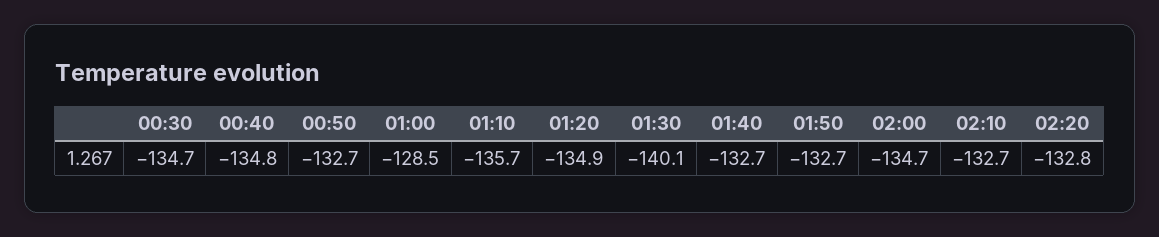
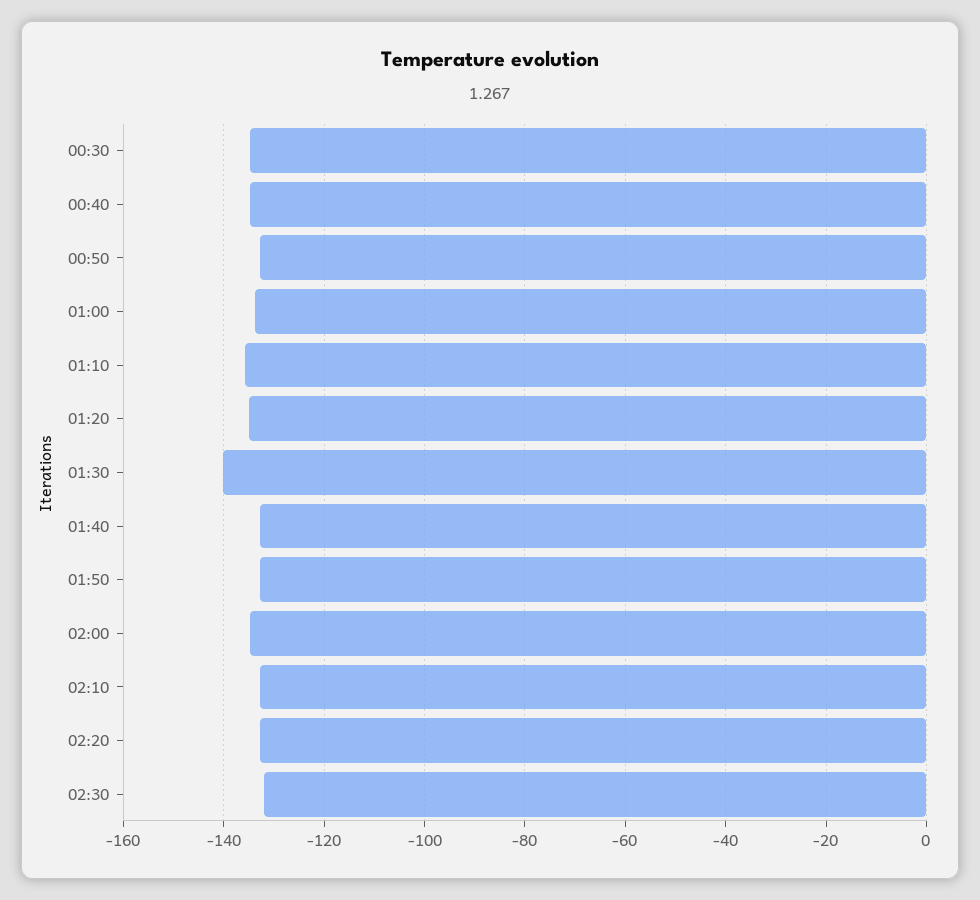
01:00: -128.5 -> -134
02:30: none -> -132

